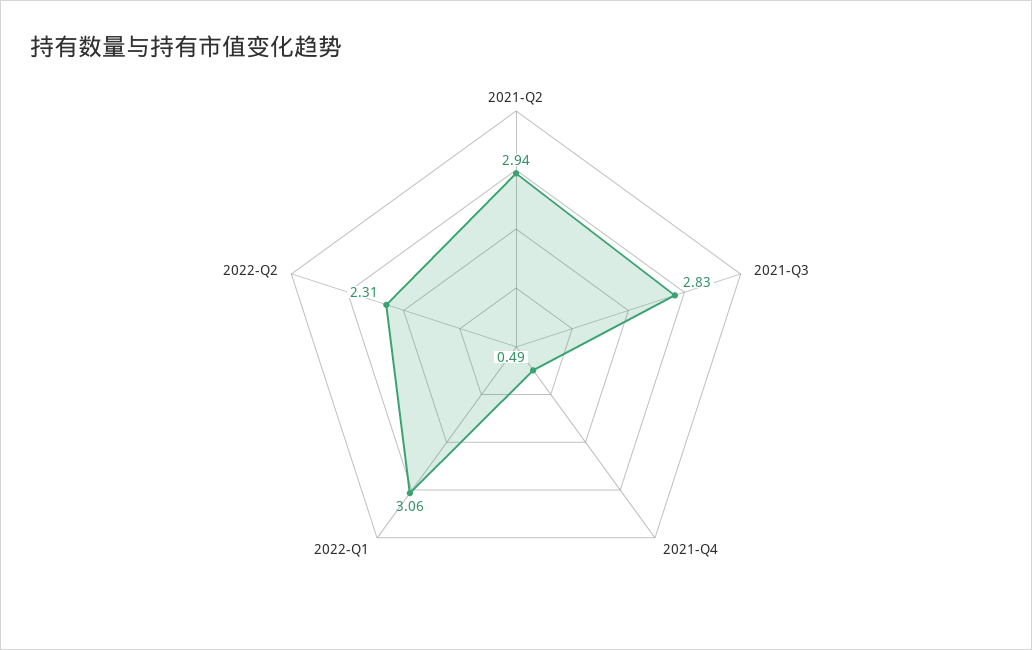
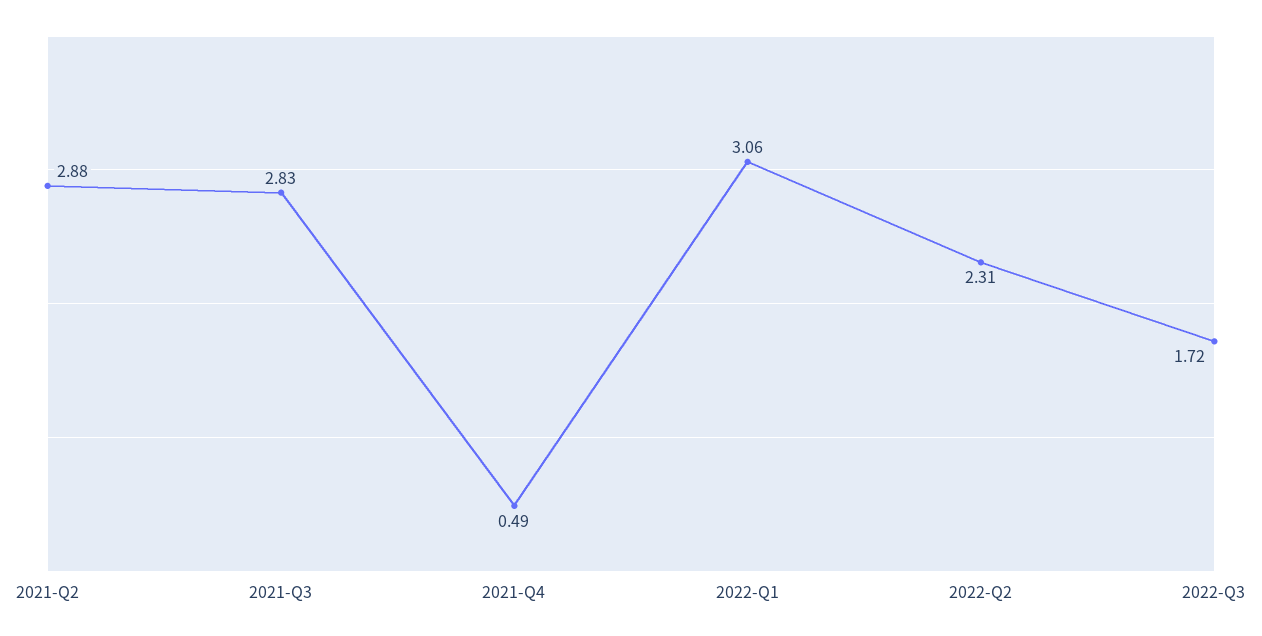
2021-Q2: 2.94 -> 2.88
2022-Q3: none -> 1.72

